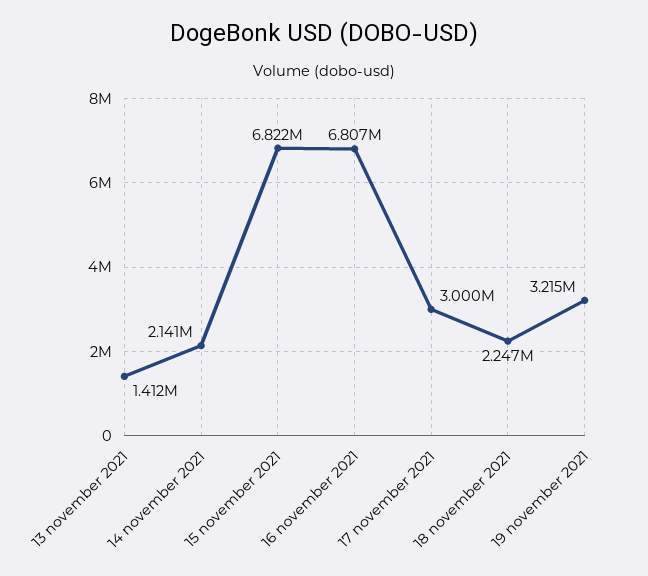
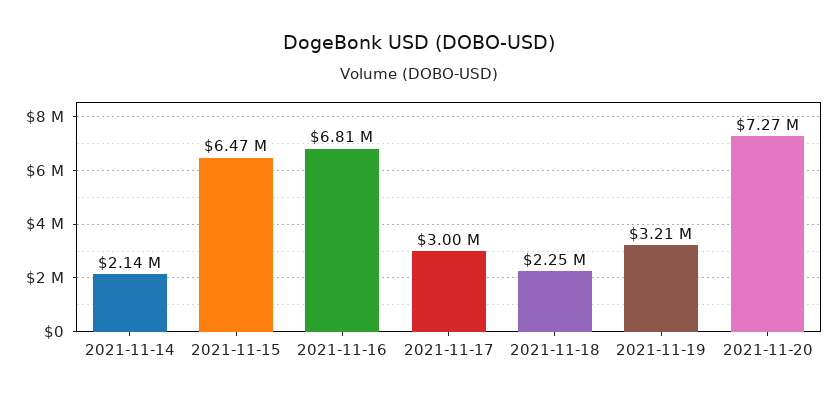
13 november 2021: 1412000 -> none
15 november 2021: 6822000 -> 6470000
2021-11-20: none -> 7270000

